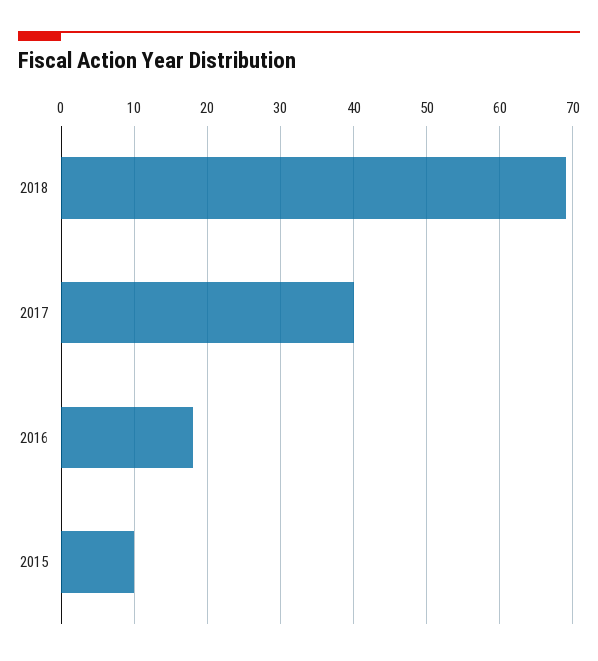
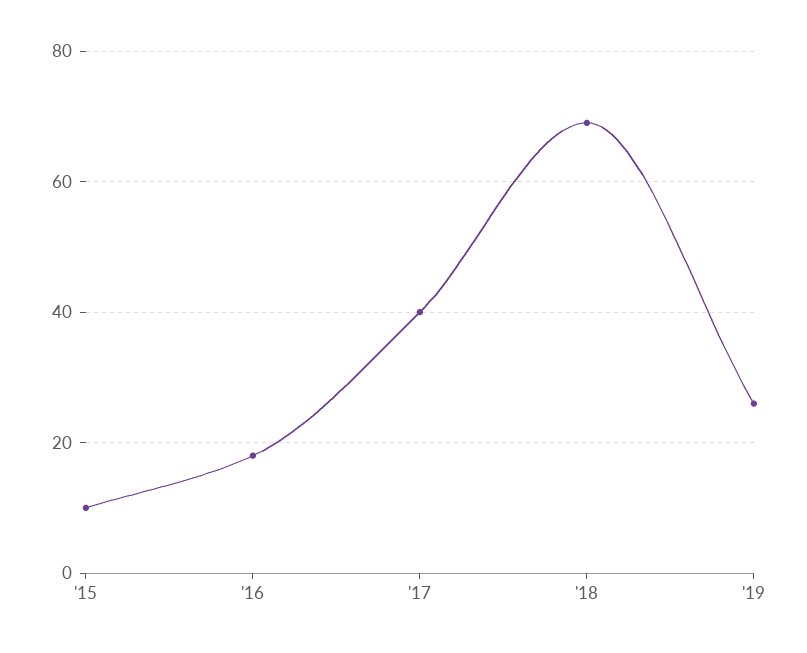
'19: none -> 25

